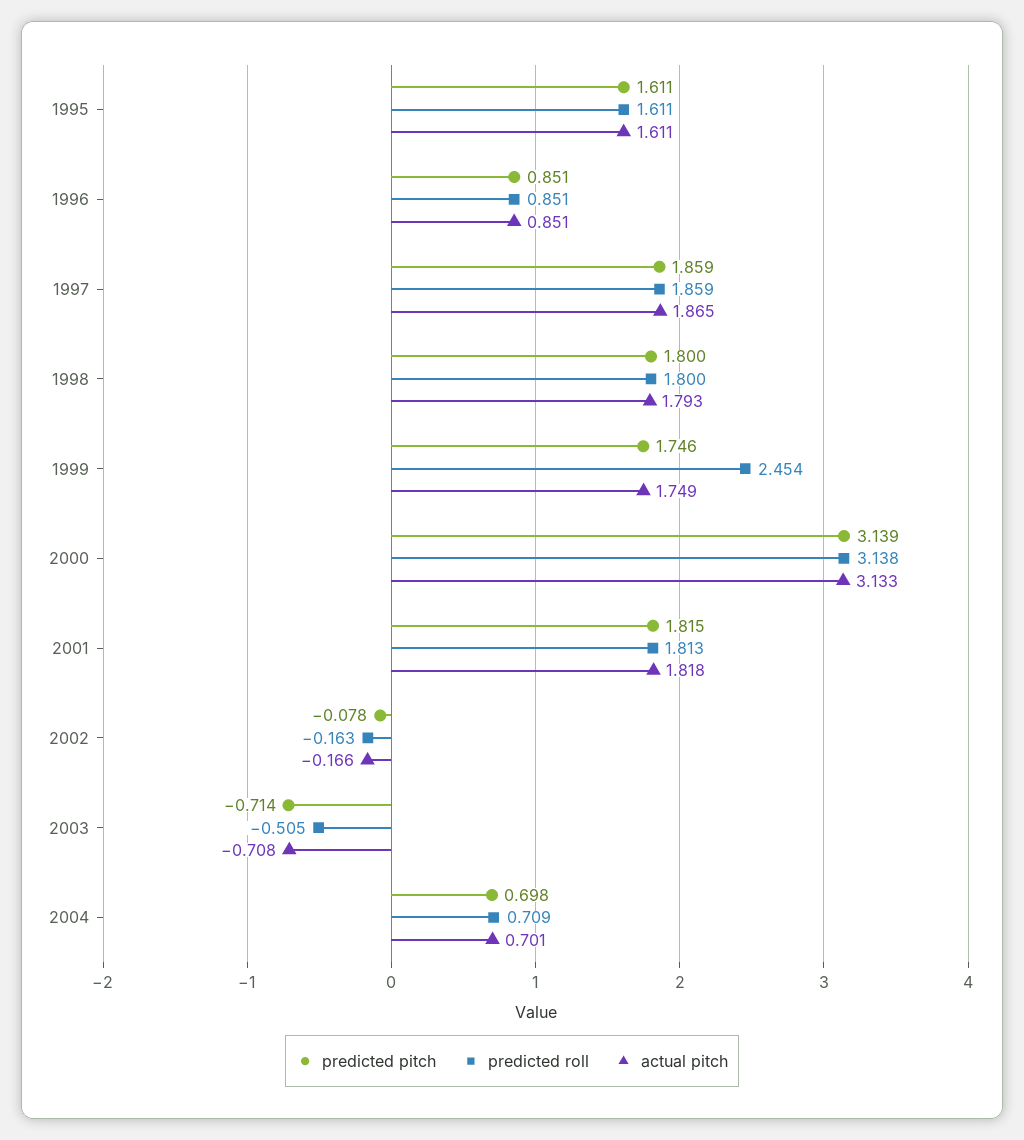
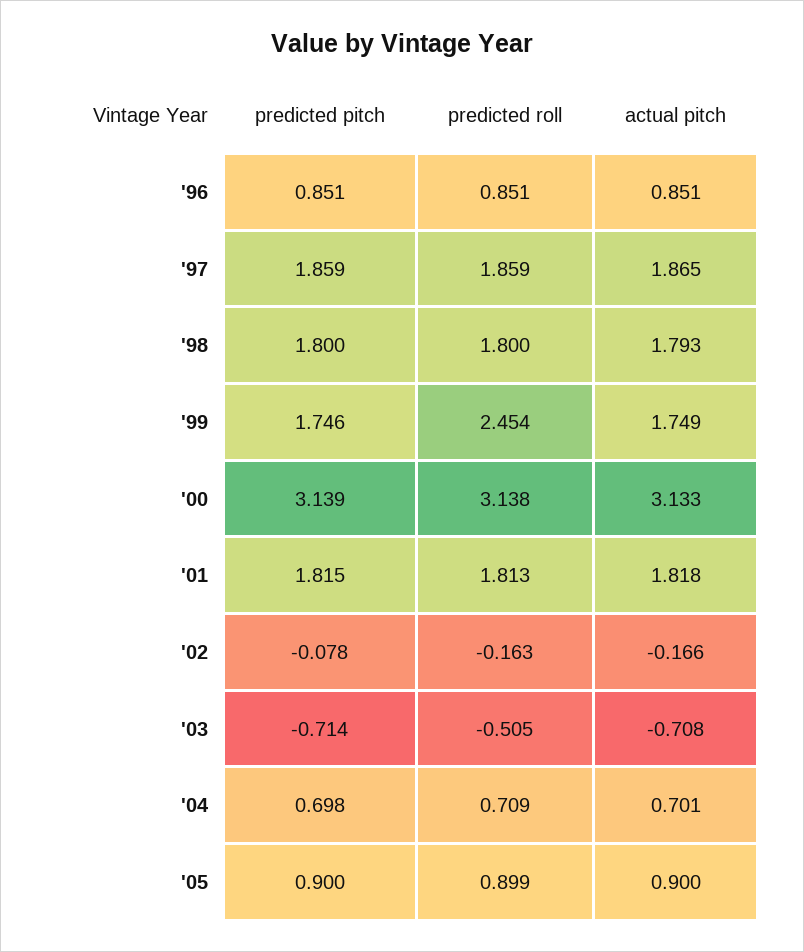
predicted pitch, 1995: 1.611 -> none
predicted roll, 1995: 1.611 -> none
actual pitch, 1995: 1.611 -> none
predicted pitch, '05: none -> 0.9
predicted roll, '05: none -> 0.899
actual pitch, '05: none -> 0.9

